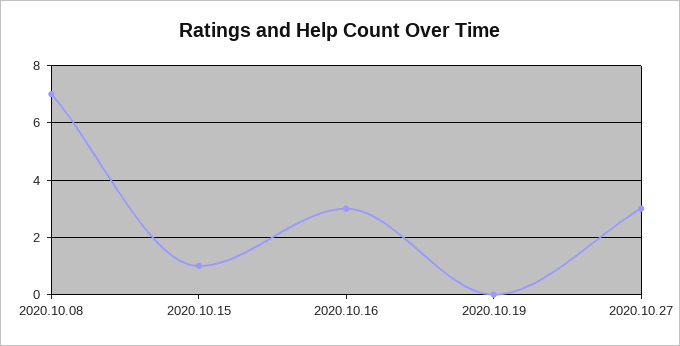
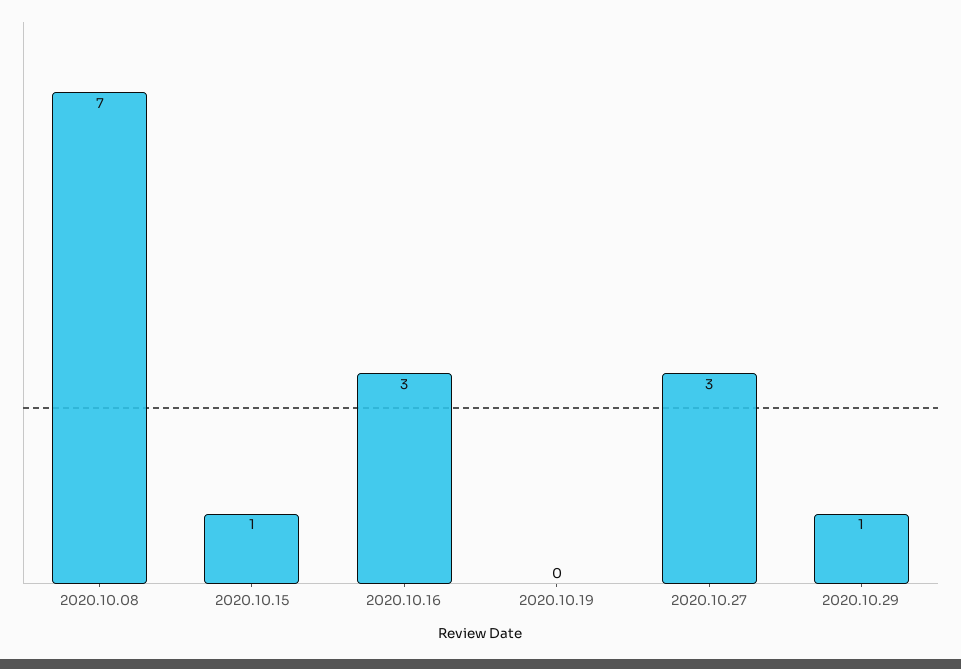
2020.10.29: none -> 1

